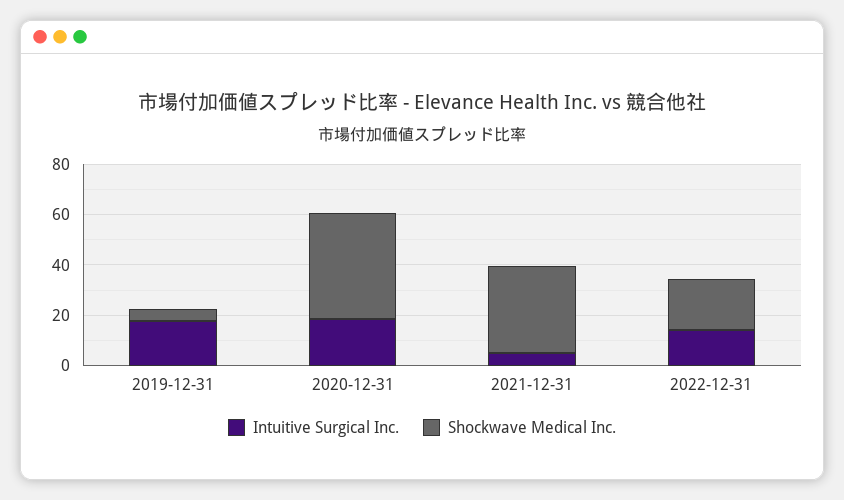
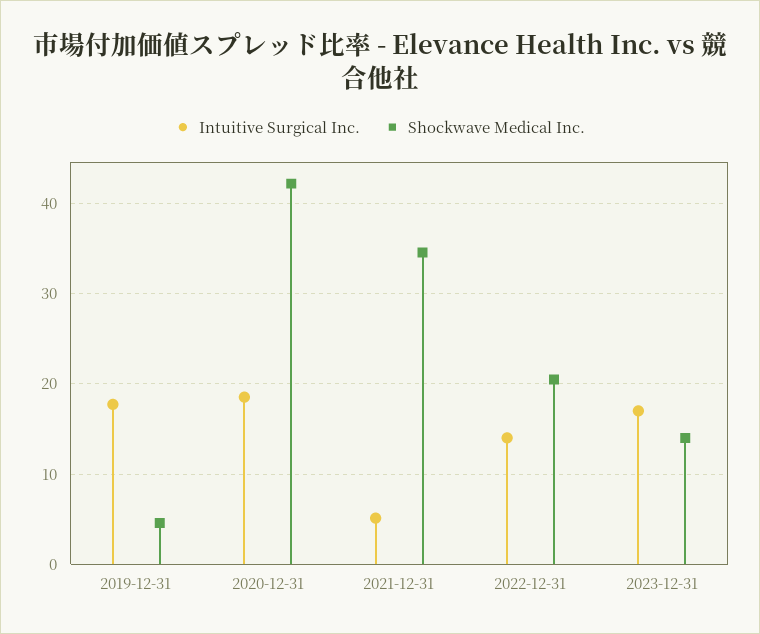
Intuitive Surgical Inc., 2023-12-31: none -> 17
Shockwave Medical Inc., 2023-12-31: none -> 14

